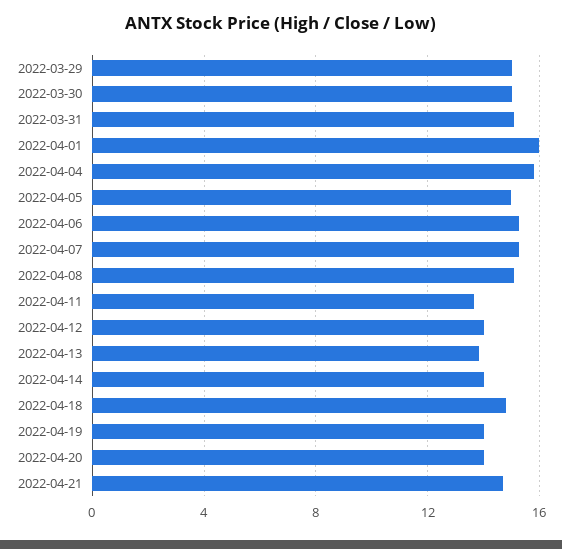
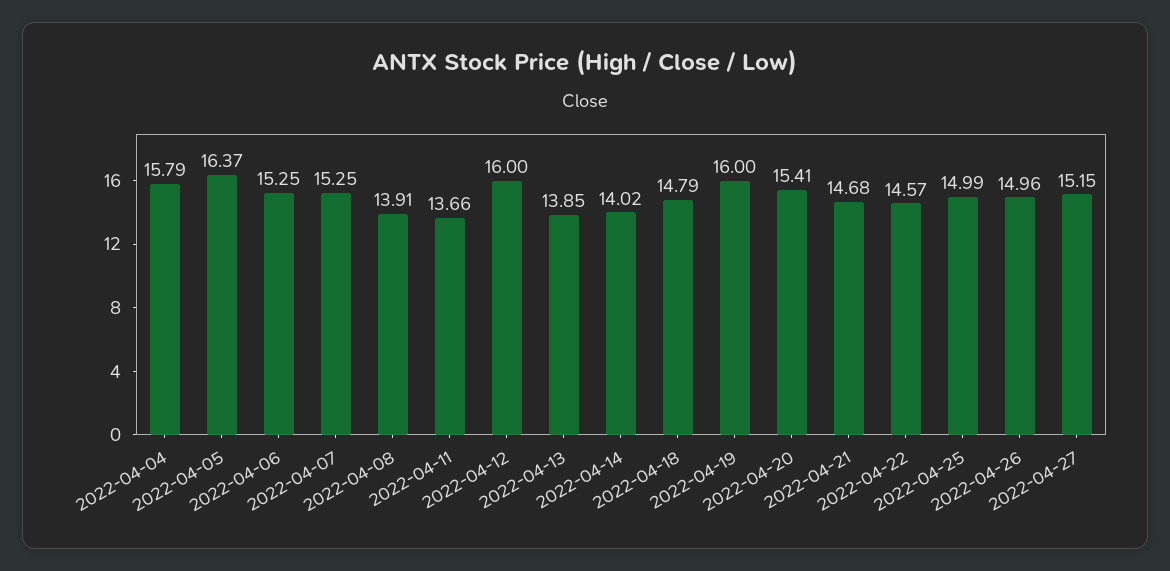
2022-03-29: 15 -> none
2022-03-30: 15 -> none
2022-03-31: 15 -> none
2022-04-01: 16 -> none
2022-04-05: 15 -> 16.37
2022-04-08: 15 -> 13.91
2022-04-12: 14 -> 16
2022-04-19: 14 -> 16
2022-04-20: 14 -> 15.41
2022-04-22: none -> 14.57
2022-04-25: none -> 14.99
2022-04-26: none -> 14.96
2022-04-27: none -> 15.15

